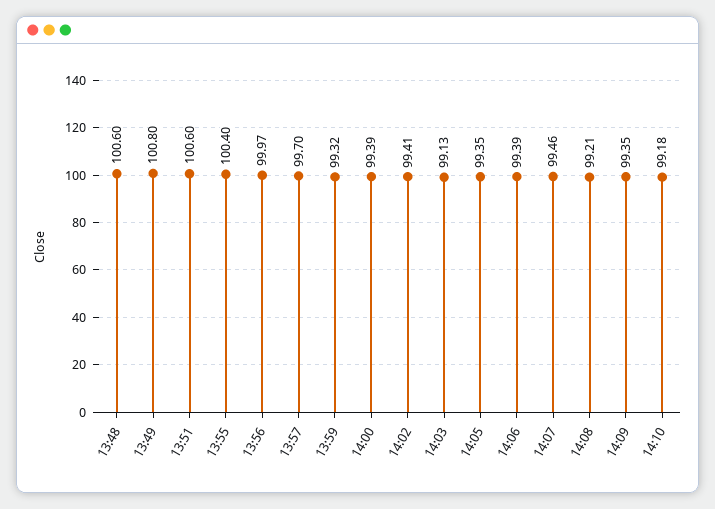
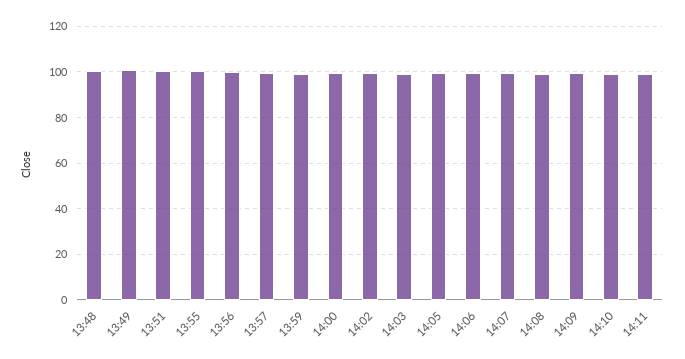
14:11: none -> 100

